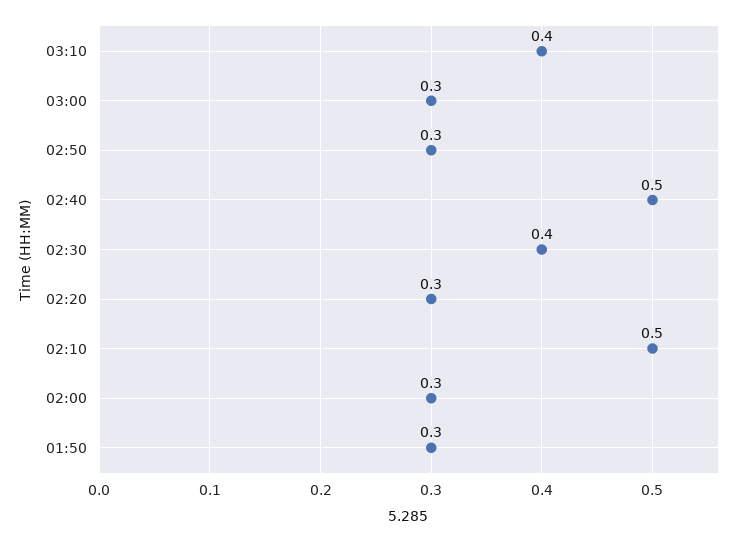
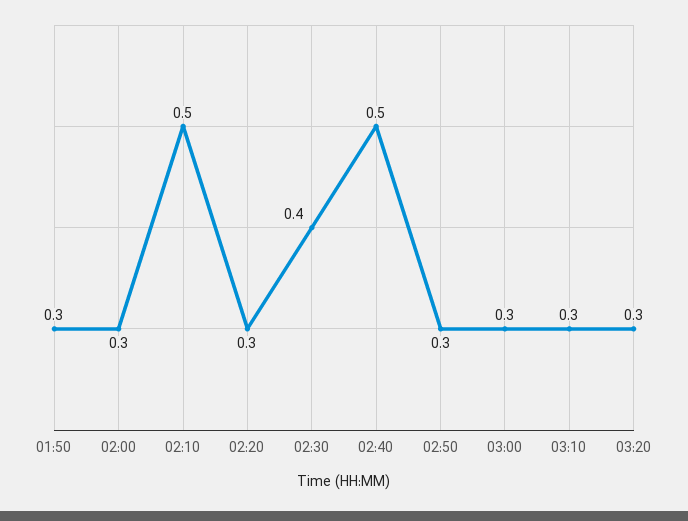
03:10: 0.4 -> 0.3
03:20: none -> 0.3

